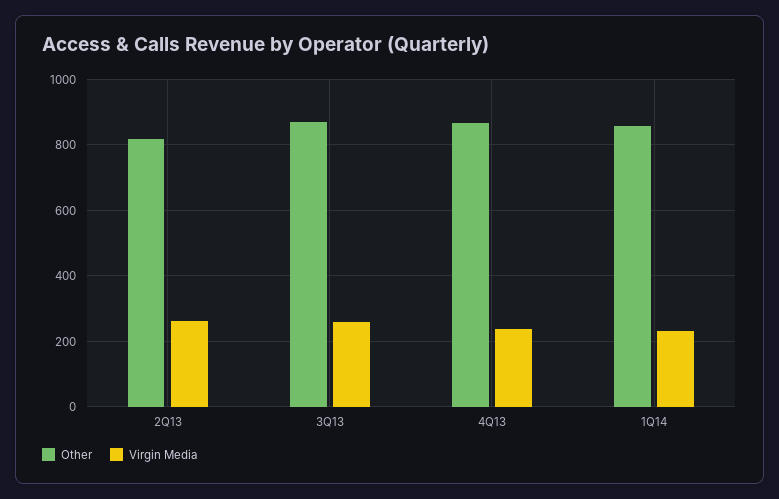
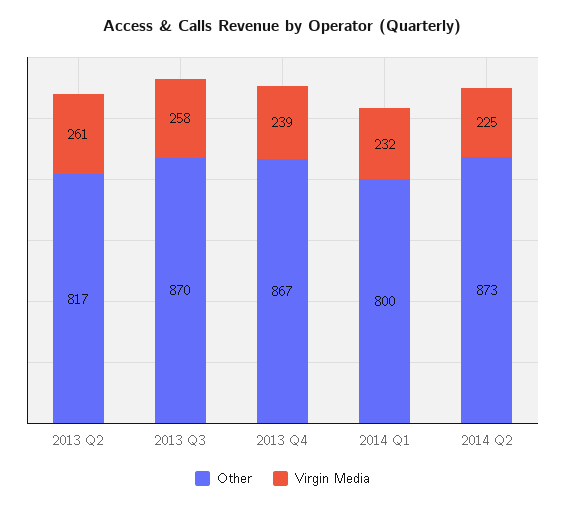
Other, 1Q14: 860 -> 800
Other, 2014 Q2: none -> 873
Virgin Media, 2014 Q2: none -> 225

